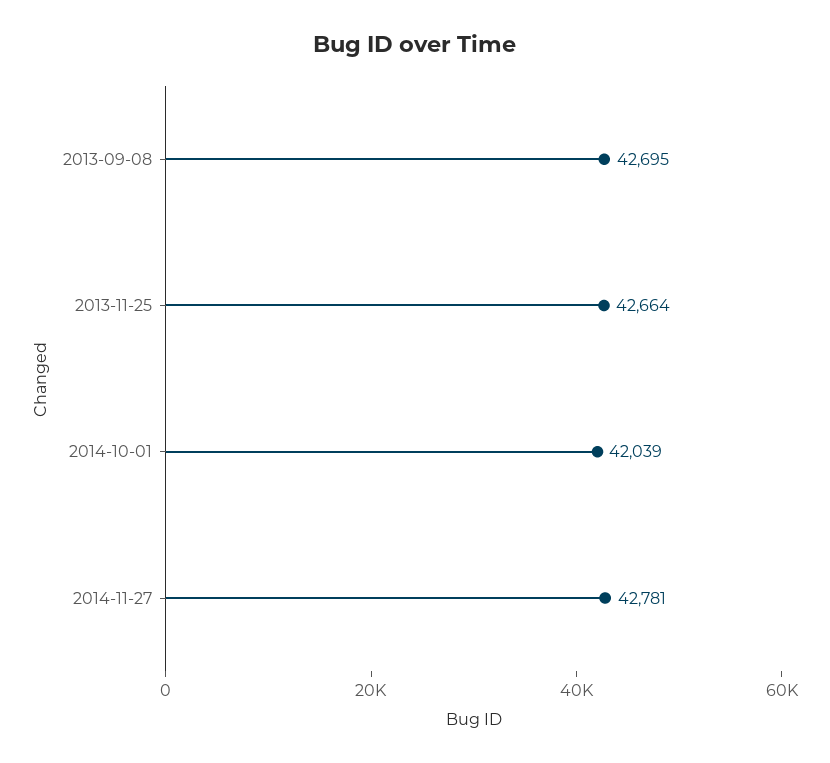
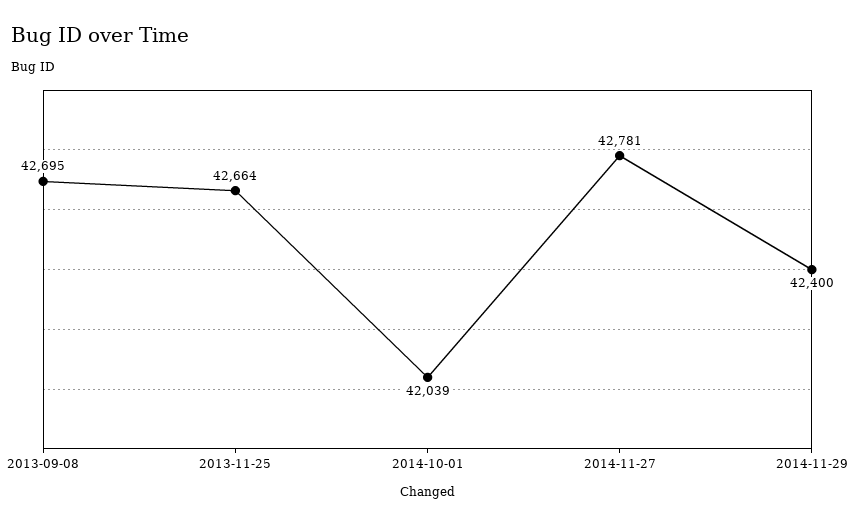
2014-11-29: none -> 42400

